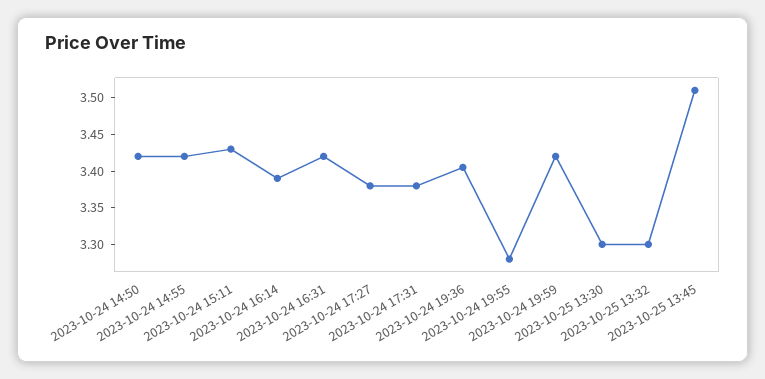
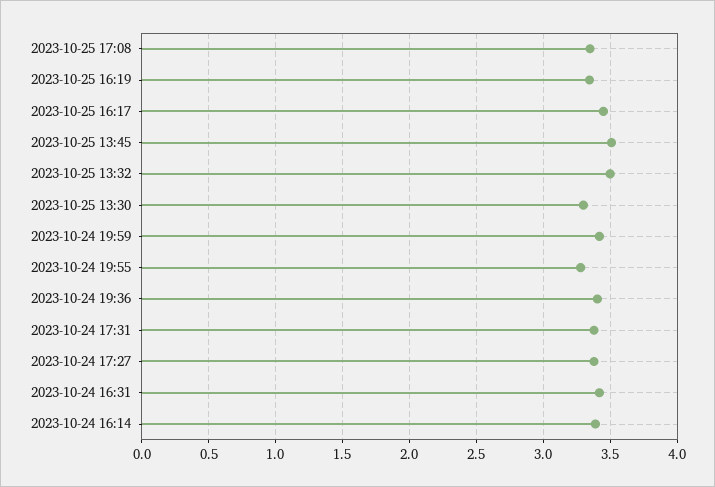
2023-10-24 14:50: 3.425 -> none
2023-10-24 14:55: 3.425 -> none
2023-10-24 15:11: 3.425 -> none
2023-10-25 13:32: 3.3 -> 3.5
2023-10-25 17:08: none -> 3.35
2023-10-25 16:19: none -> 3.35
2023-10-25 16:17: none -> 3.45

